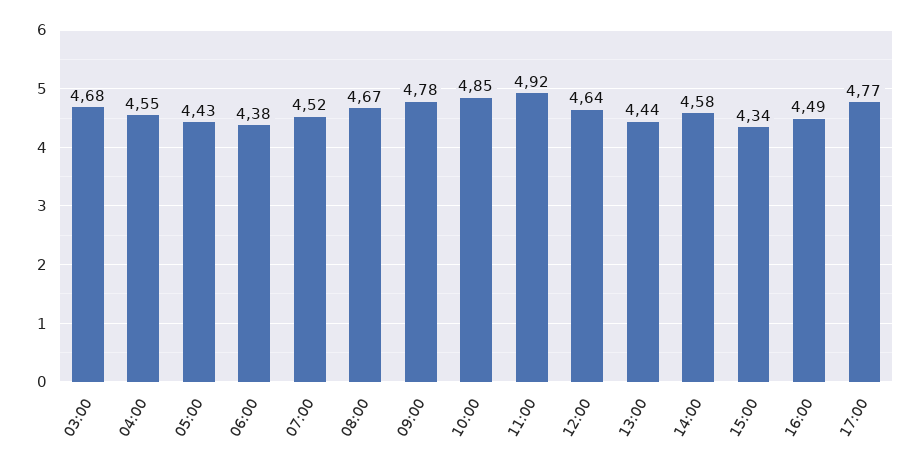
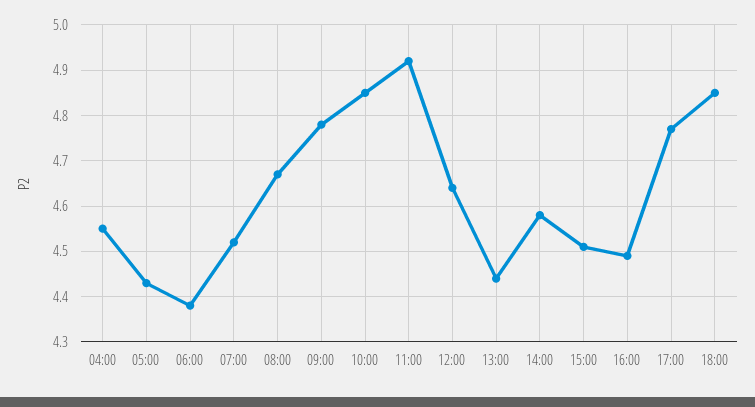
03:00: 4.68 -> none
15:00: 4.34 -> 4.5
18:00: none -> 4.85

